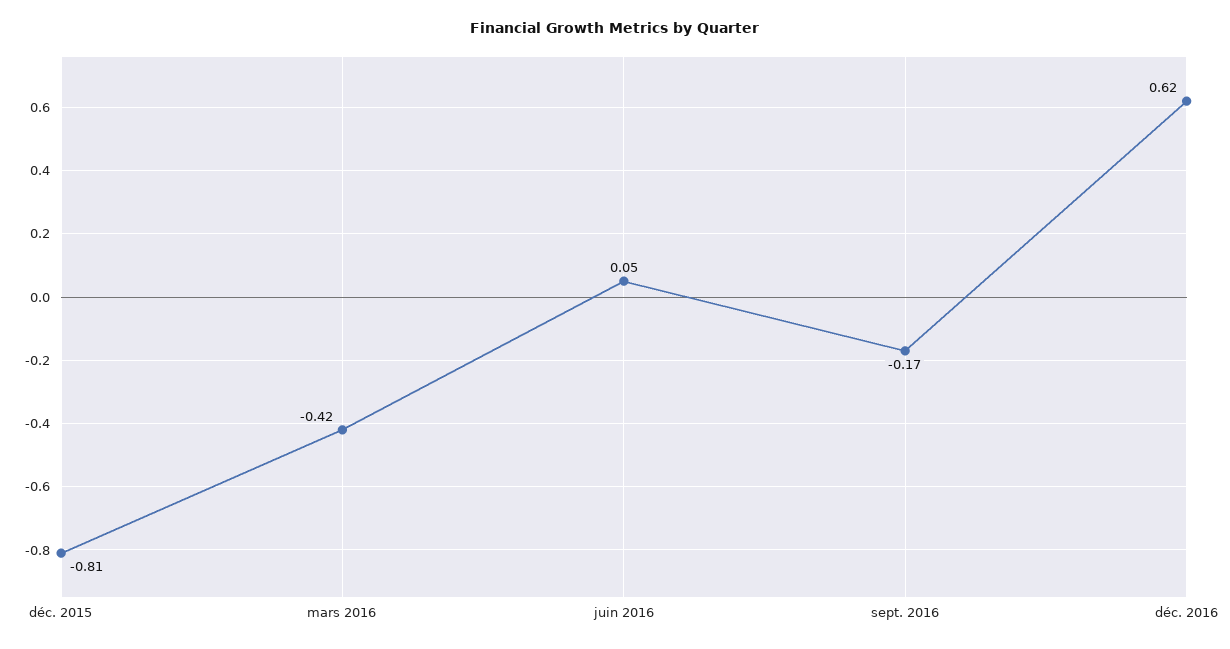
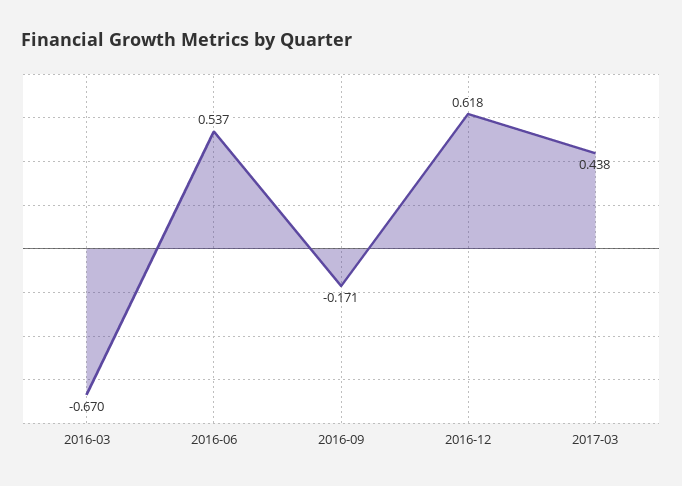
déc. 2015: -0.81 -> none
mars 2016: -0.42 -> -0.67
juin 2016: 0.05 -> 0.537
2017-03: none -> 0.438

